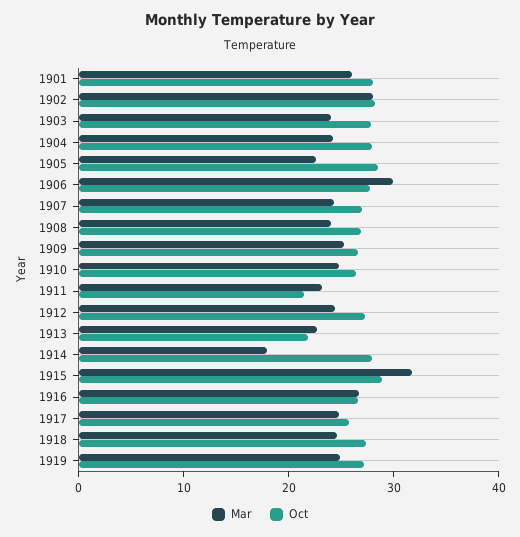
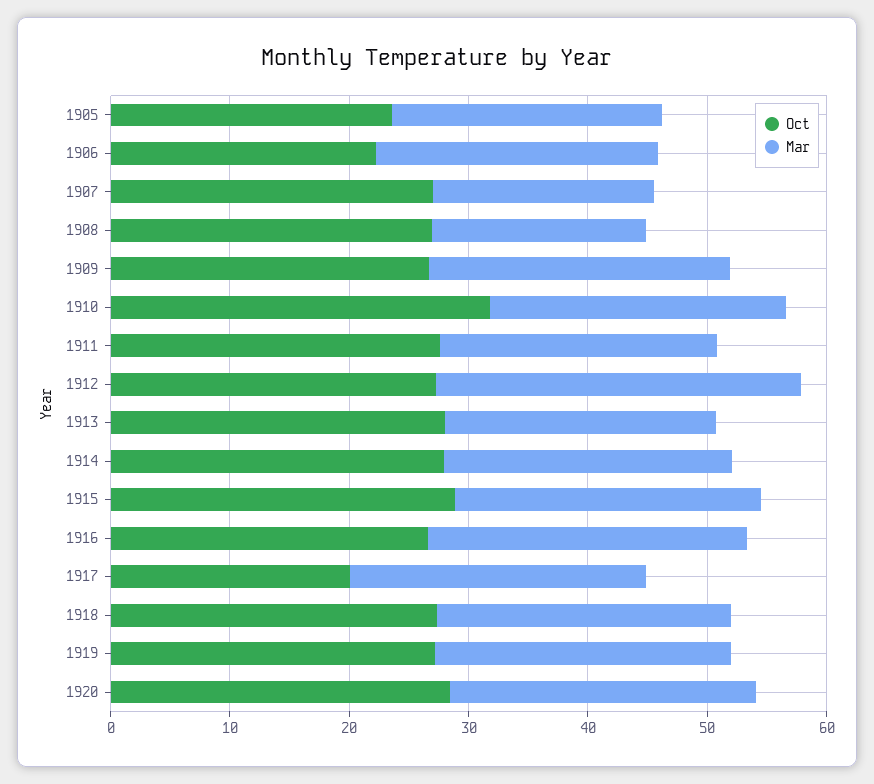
Mar, 1901: 26 -> none
Oct, 1901: 28 -> none
Mar, 1902: 28 -> none
Oct, 1902: 28 -> none
Mar, 1903: 24 -> none
Oct, 1903: 28 -> none
Mar, 1904: 24 -> none
Oct, 1904: 28 -> none
Oct, 1905: 28 -> 24
Mar, 1906: 30 -> 24
Oct, 1906: 28 -> 22
Mar, 1907: 24 -> 18
Mar, 1908: 24 -> 18
Oct, 1910: 26 -> 32
Oct, 1911: 22 -> 28
Mar, 1912: 24 -> 30
Oct, 1913: 22 -> 28
Mar, 1914: 18 -> 24
Mar, 1915: 32 -> 26
Oct, 1917: 26 -> 20
Oct, 1920: none -> 28
Mar, 1920: none -> 26

